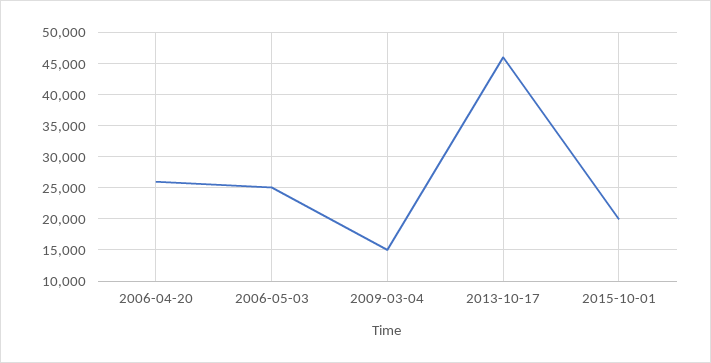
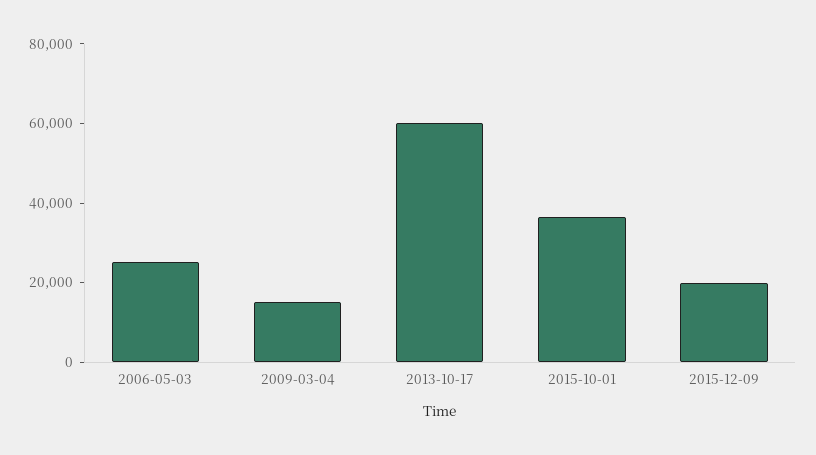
2006-04-20: 26000 -> none
2013-10-17: 46000 -> 60000
2015-10-01: 20000 -> 35000
2015-12-09: none -> 20000

